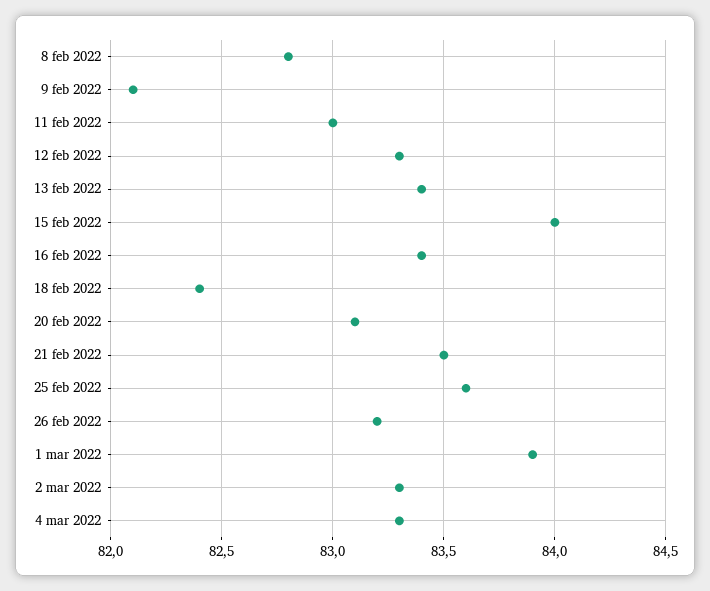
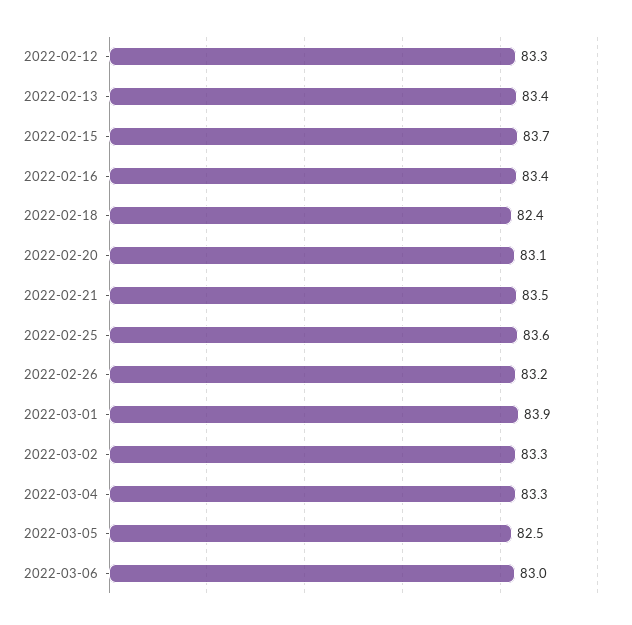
8 feb 2022: 82.8 -> none
9 feb 2022: 82.1 -> none
11 feb 2022: 83 -> none
15 feb 2022: 84 -> 83.7
2022-03-05: none -> 82.5
2022-03-06: none -> 83

